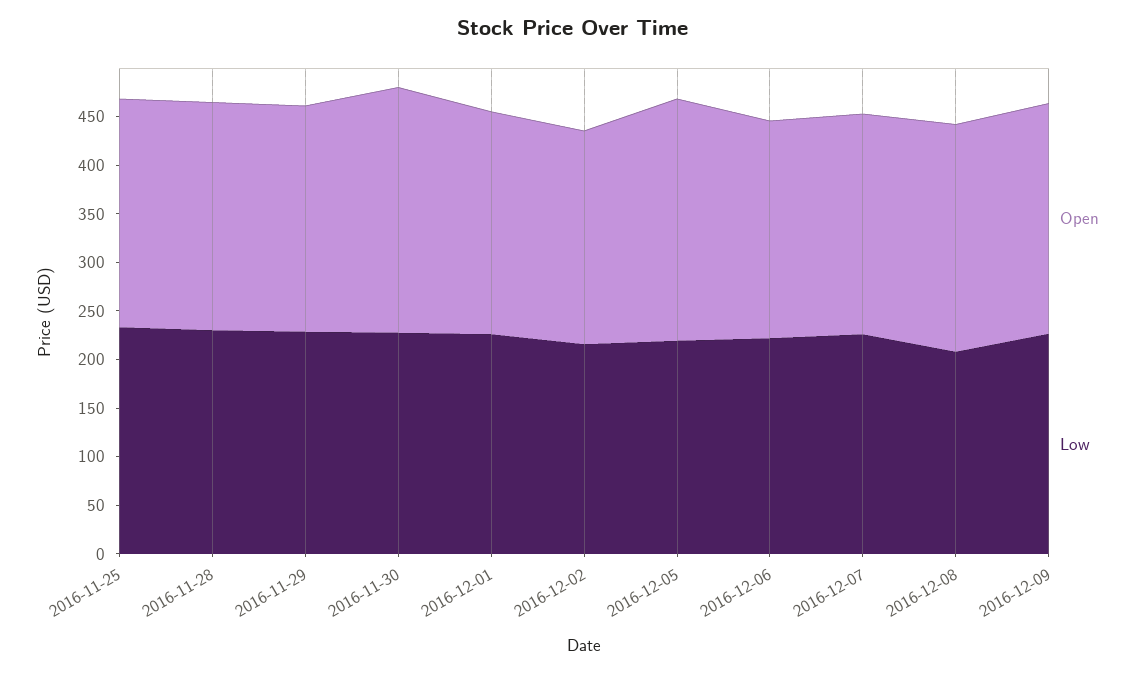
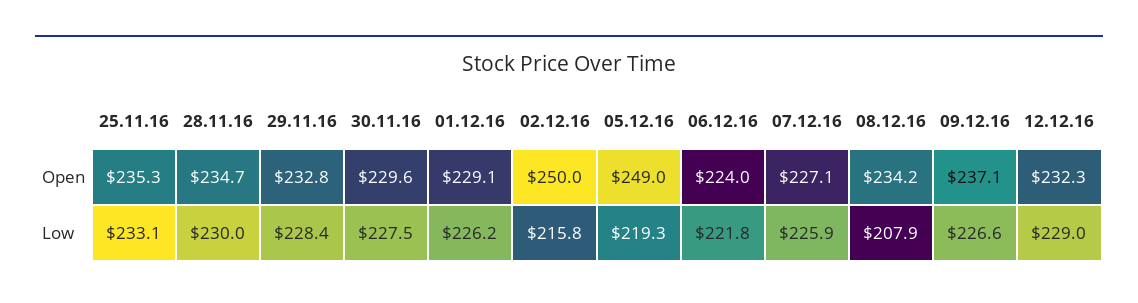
Open, 2016-11-30: 250 -> 229.6
Open, 2016-12-02: 220 -> 250
Open, 12.12.16: none -> 232.3
Low, 12.12.16: none -> 229

